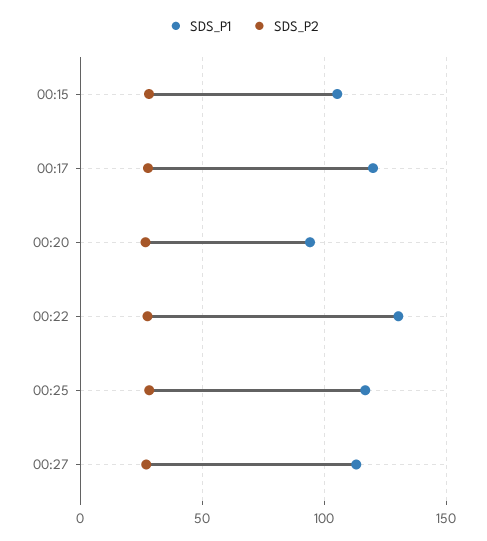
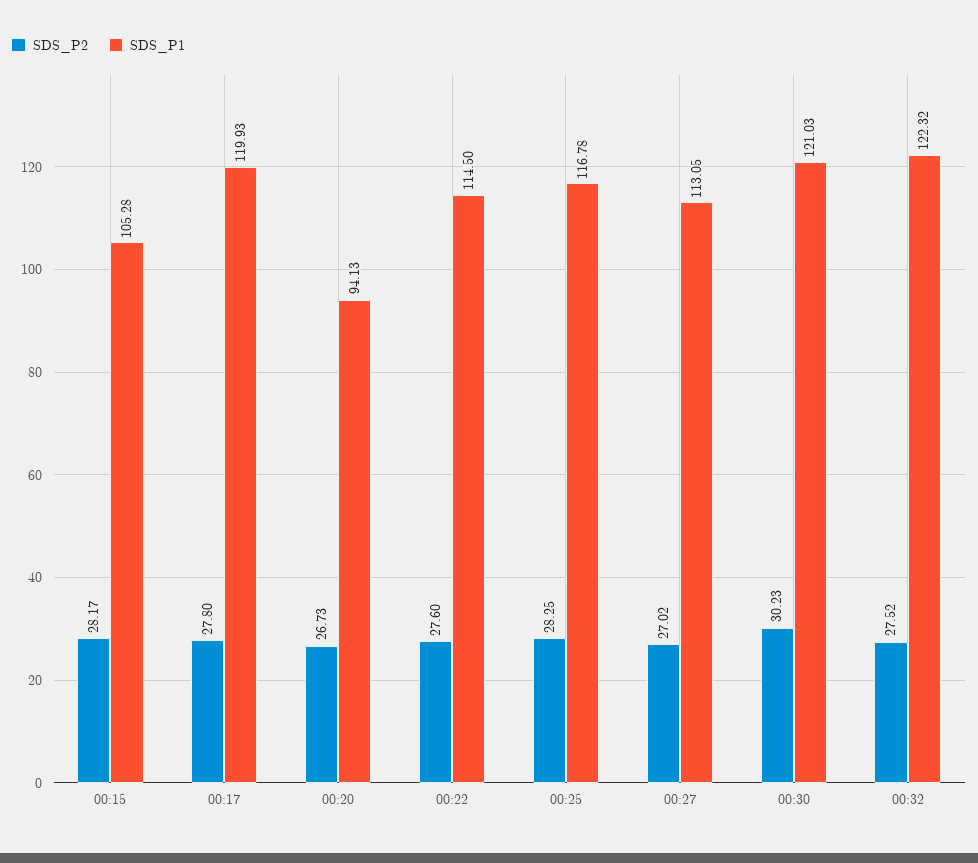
SDS_P1, 00:22: 130 -> 114.5
SDS_P2, 00:30: none -> 30.23
SDS_P1, 00:30: none -> 121.03
SDS_P2, 00:32: none -> 27.52
SDS_P1, 00:32: none -> 122.32

